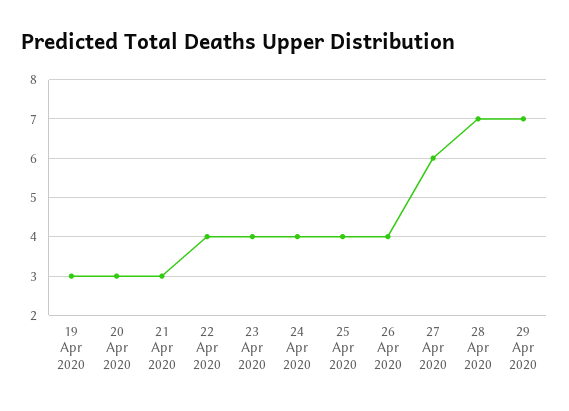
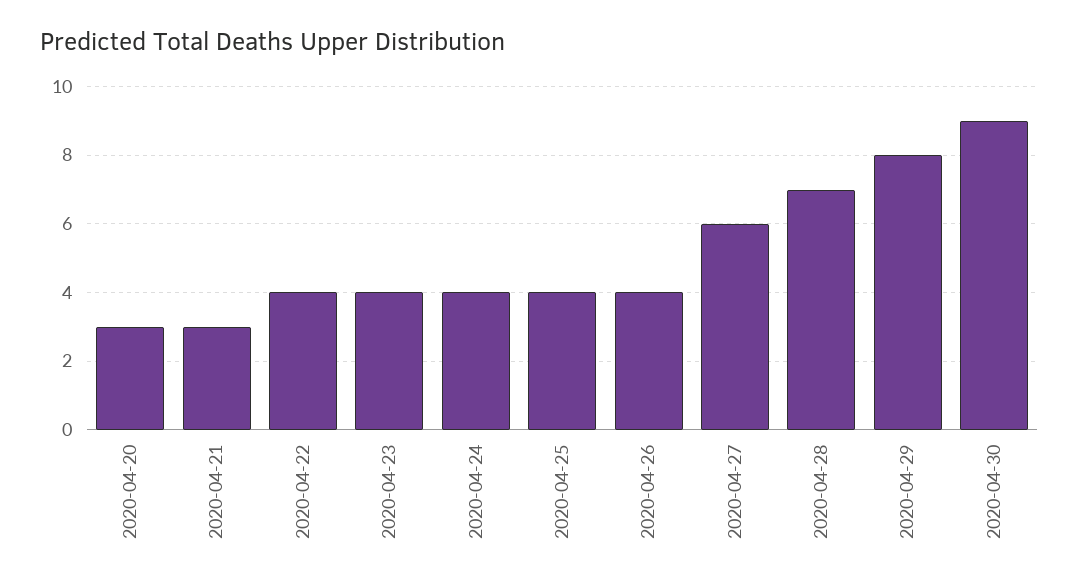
19 Apr 2020: 3 -> none
29 Apr 2020: 7 -> 8
2020-04-30: none -> 9

